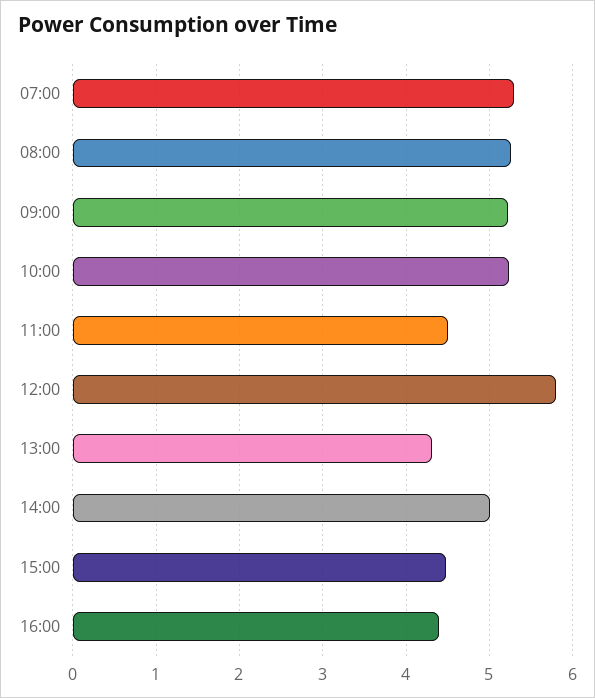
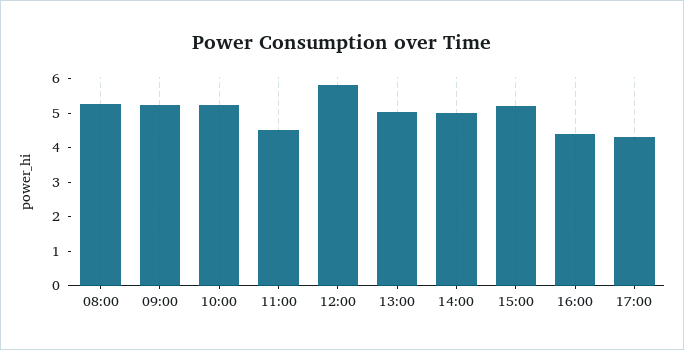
07:00: 5.3 -> none
13:00: 4.3 -> 5
15:00: 4.5 -> 5.25
17:00: none -> 4.25

